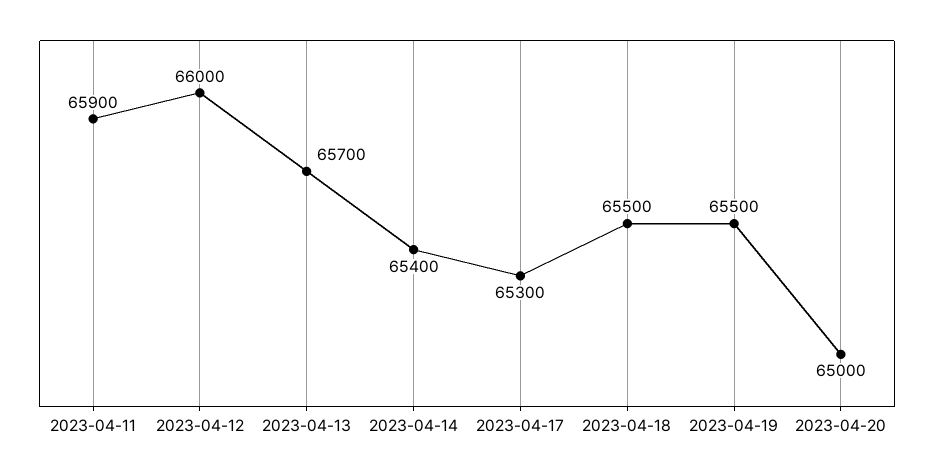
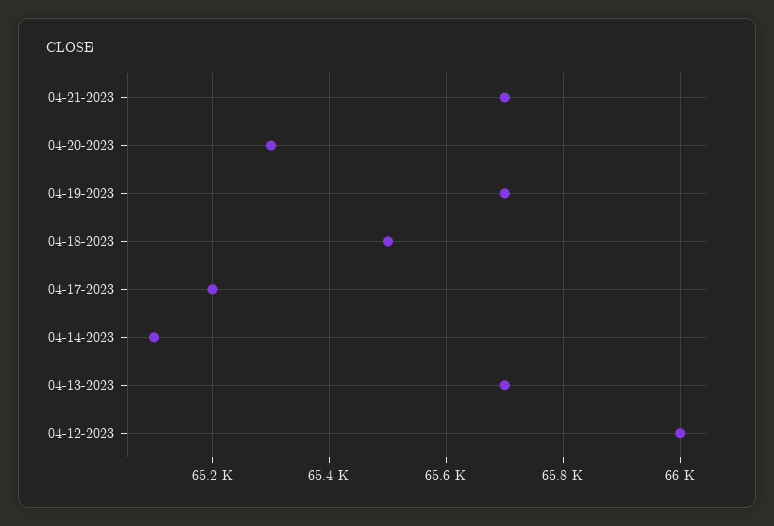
2023-04-11: 65900 -> none
2023-04-14: 65400 -> 65100
2023-04-17: 65300 -> 65200
2023-04-19: 65500 -> 65700
2023-04-20: 65000 -> 65300
04-21-2023: none -> 65700

